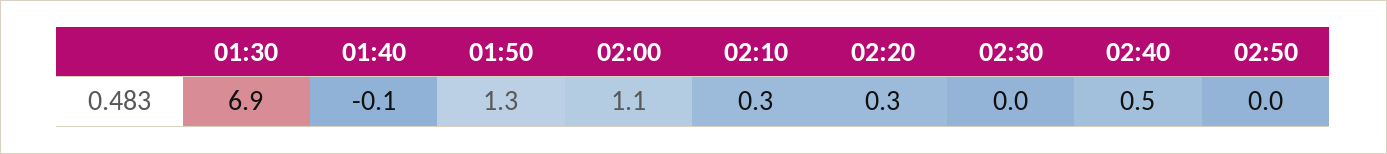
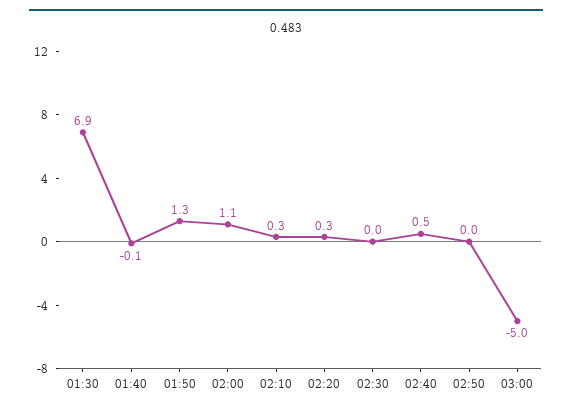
03:00: none -> -5

